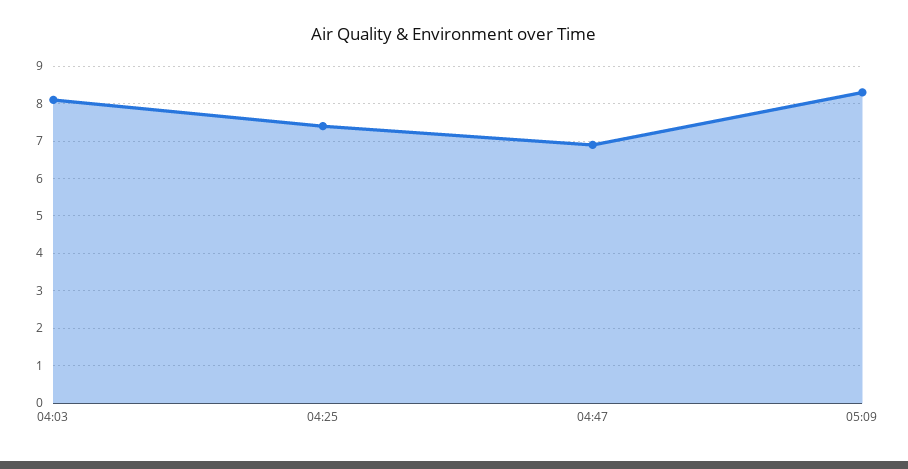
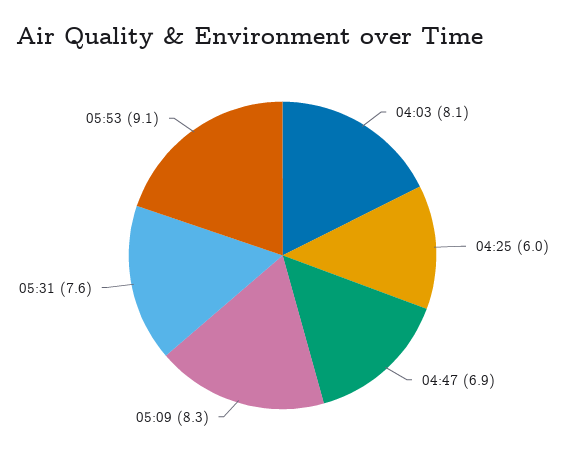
04:25: 7.5 -> 6
05:31: none -> 7.6
05:53: none -> 9.1

